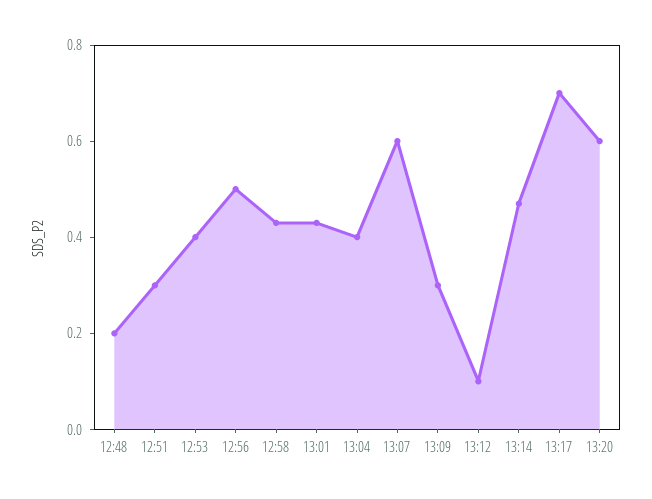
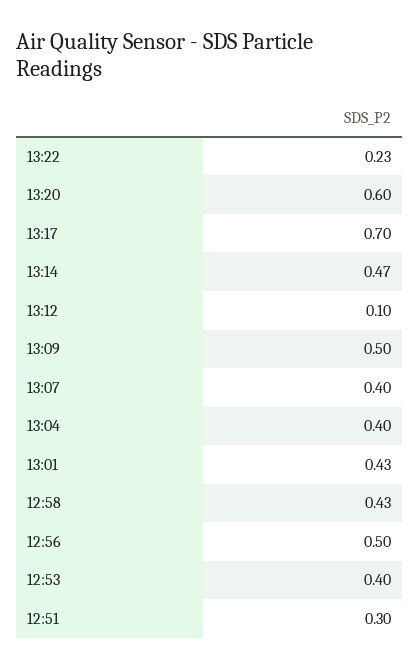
12:48: 0.2 -> none
13:07: 0.6 -> 0.4
13:09: 0.3 -> 0.5
13:22: none -> 0.23

